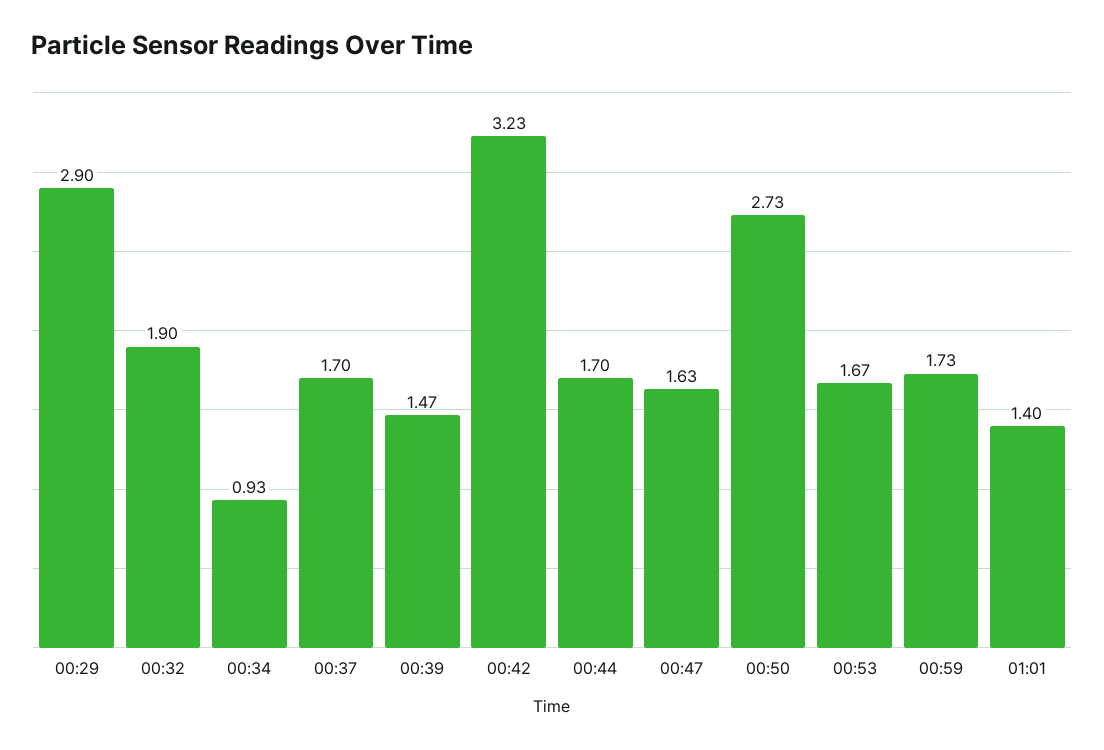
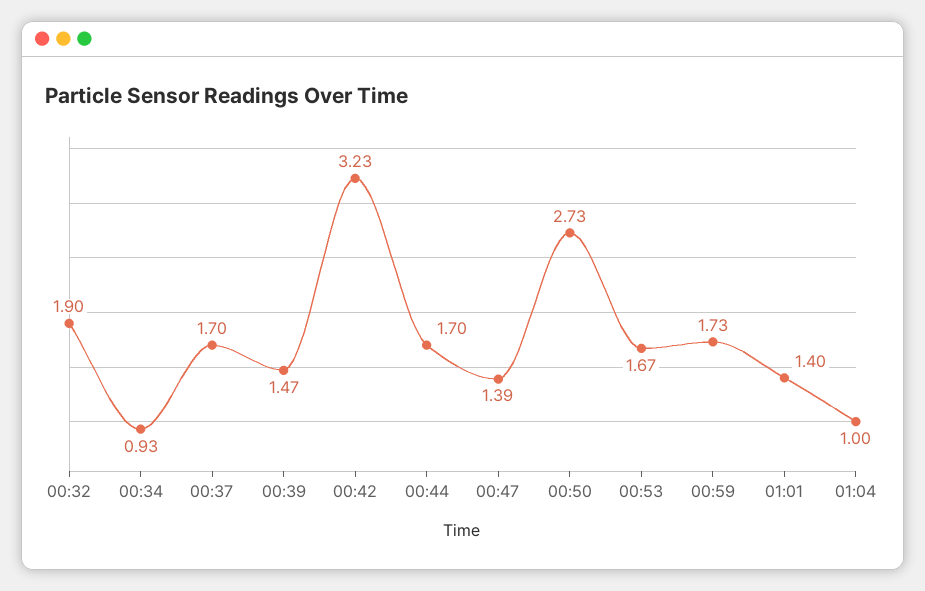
00:29: 2.9 -> none
00:47: 1.63 -> 1.39
01:04: none -> 1

